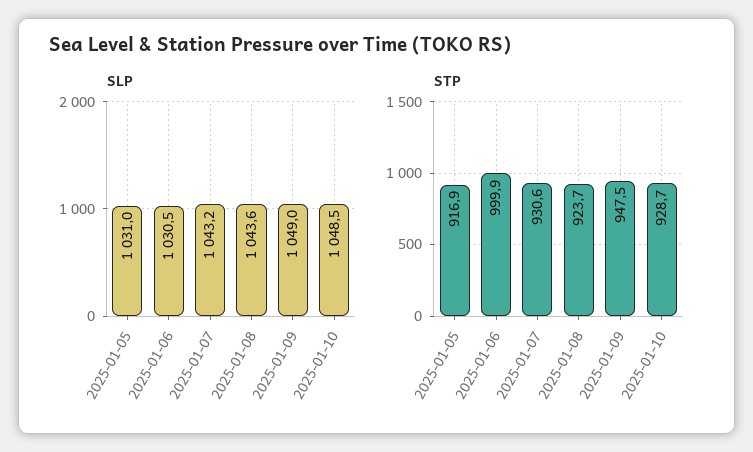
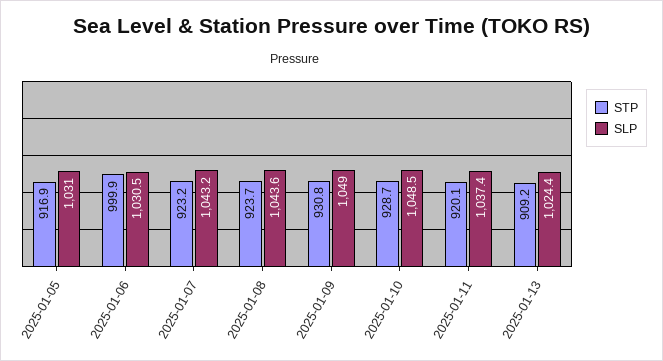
STP, 2025-01-07: 930.6 -> 923.2
STP, 2025-01-09: 947.5 -> 930.8
STP, 2025-01-11: none -> 920.1
SLP, 2025-01-11: none -> 1037.4
STP, 2025-01-13: none -> 909.2
SLP, 2025-01-13: none -> 1024.4

